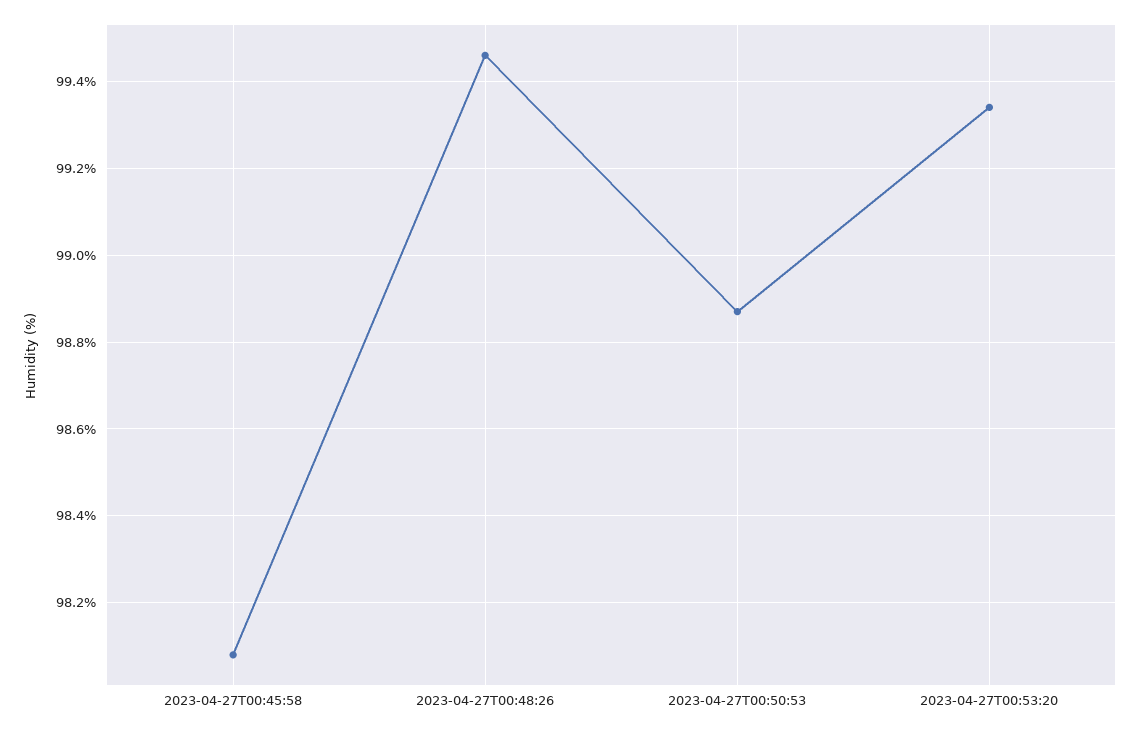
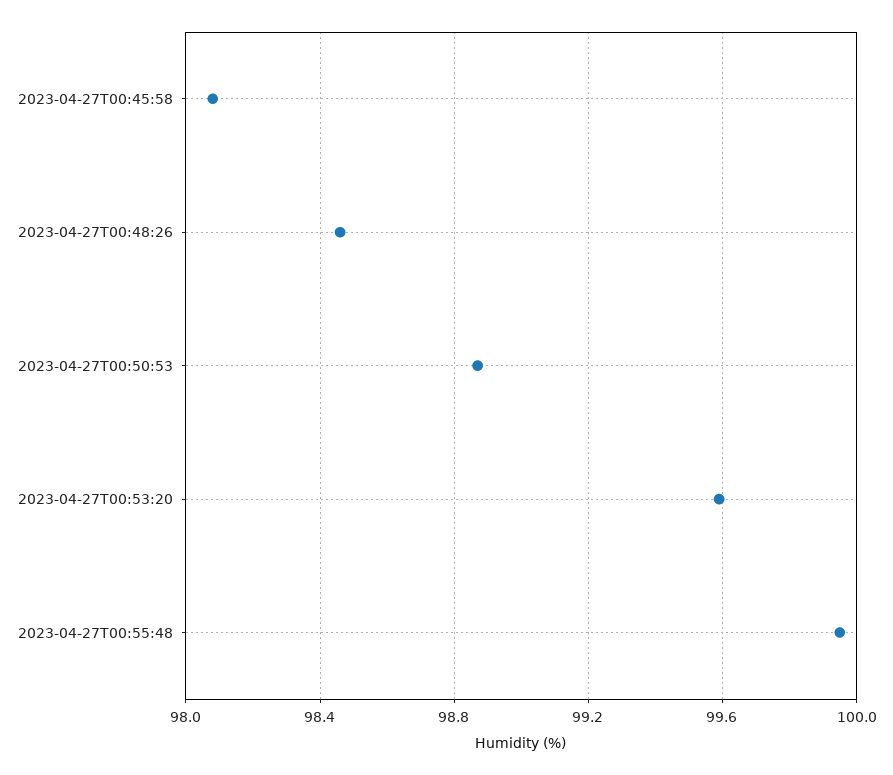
2023-04-27T00:48:26: 99.45 -> 98.45
2023-04-27T00:53:20: 99.35 -> 99.6
2023-04-27T00:55:48: none -> 99.95

